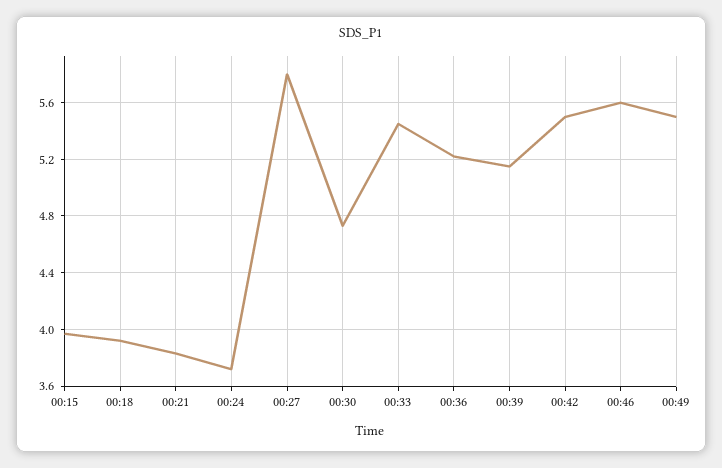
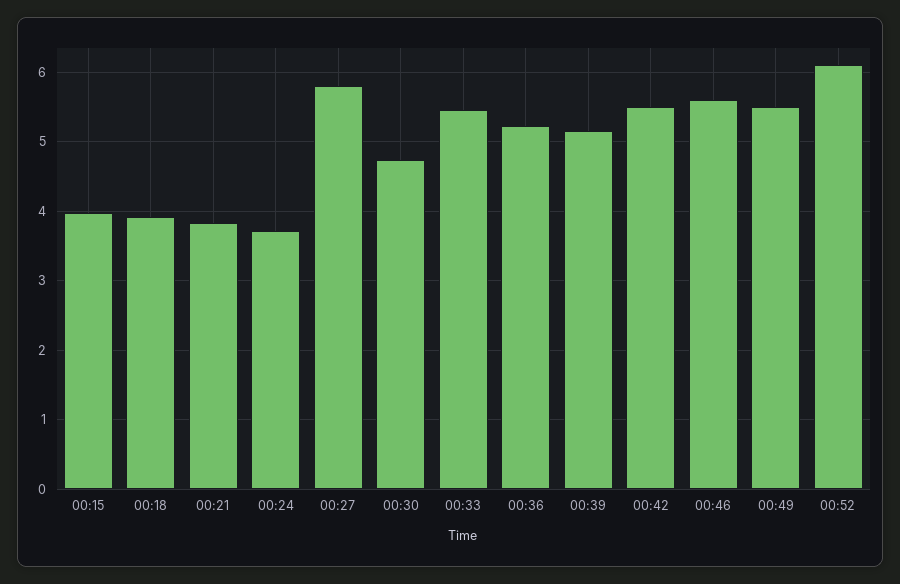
00:52: none -> 6.1

